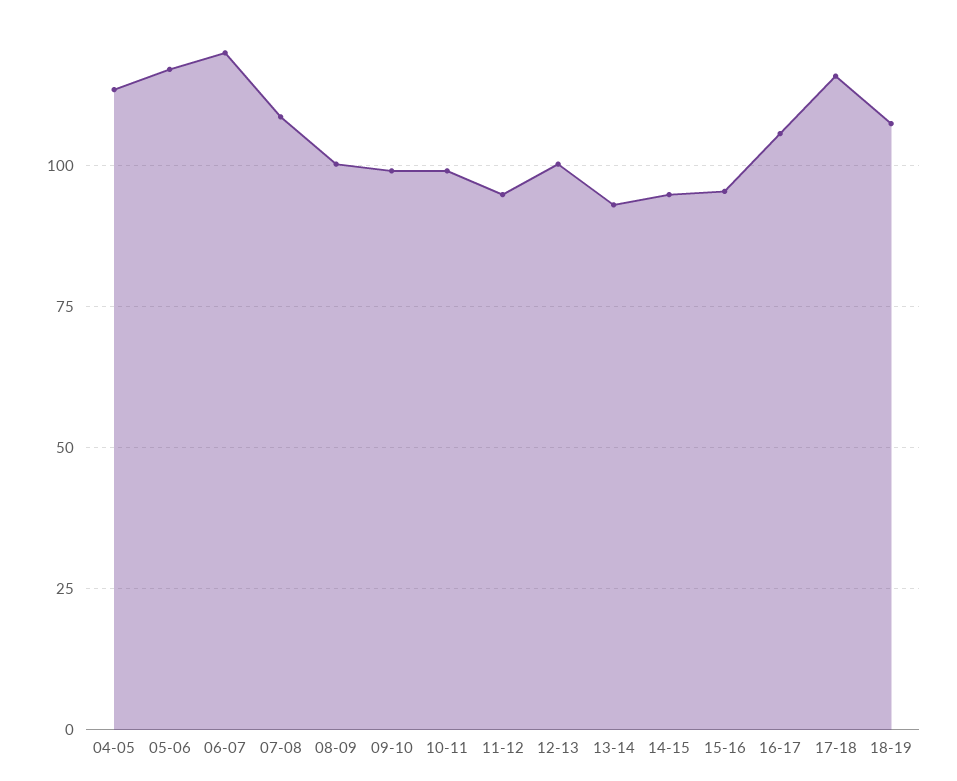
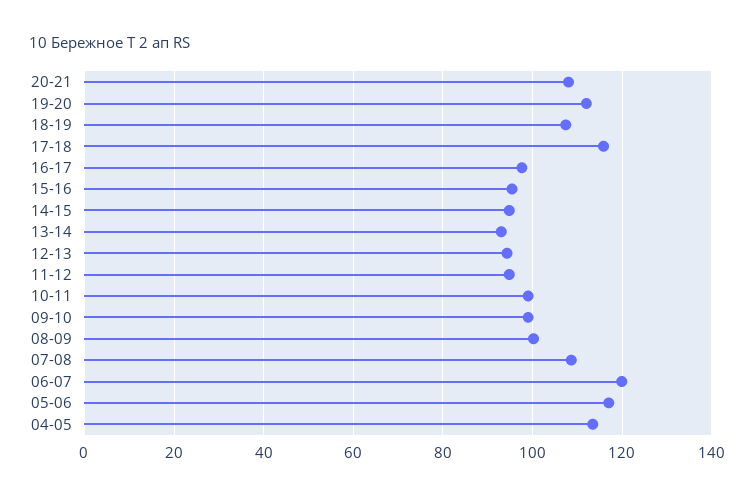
12-13: 100 -> 94
16-17: 105 -> 98
20-21: none -> 108
19-20: none -> 112

